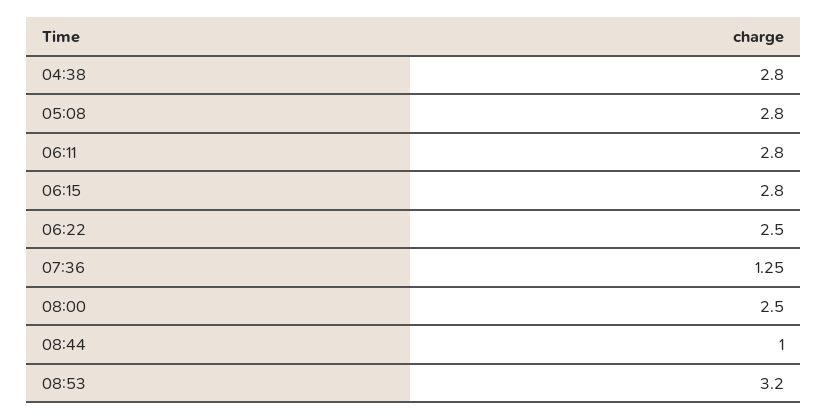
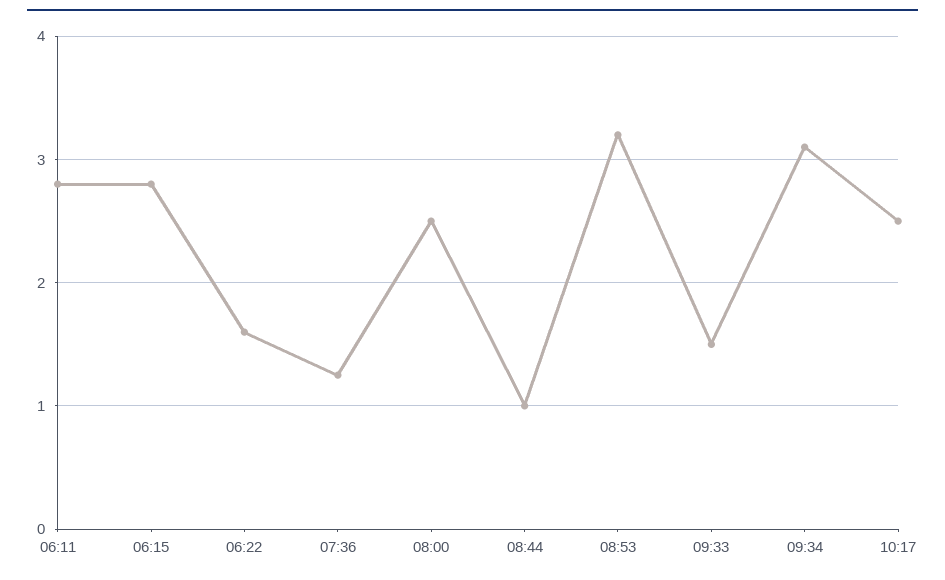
04:38: 2.8 -> none
05:08: 2.8 -> none
06:22: 2.5 -> 1.6
09:33: none -> 1.5
09:34: none -> 3.1
10:17: none -> 2.5

